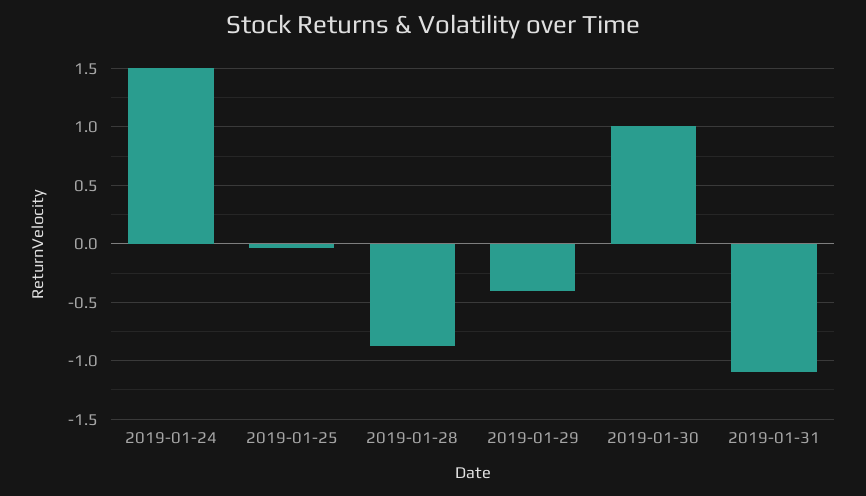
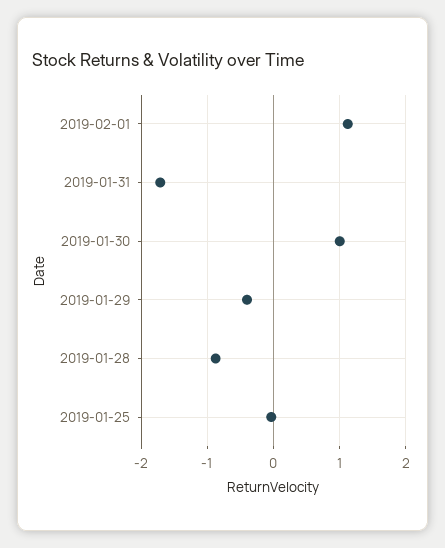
2019-01-24: 1.5 -> none
2019-01-31: -1.1 -> -1.7
2019-02-01: none -> 1.1

